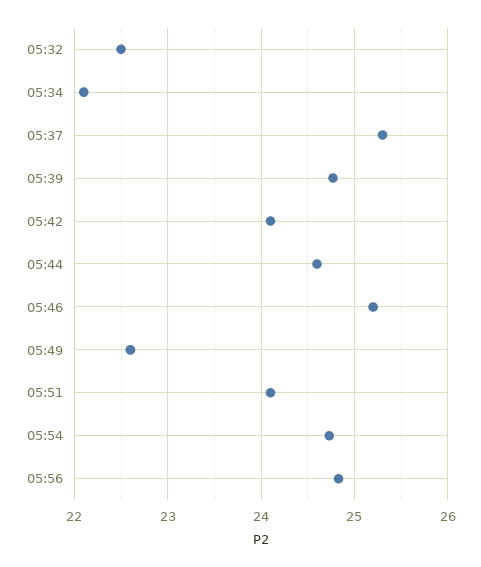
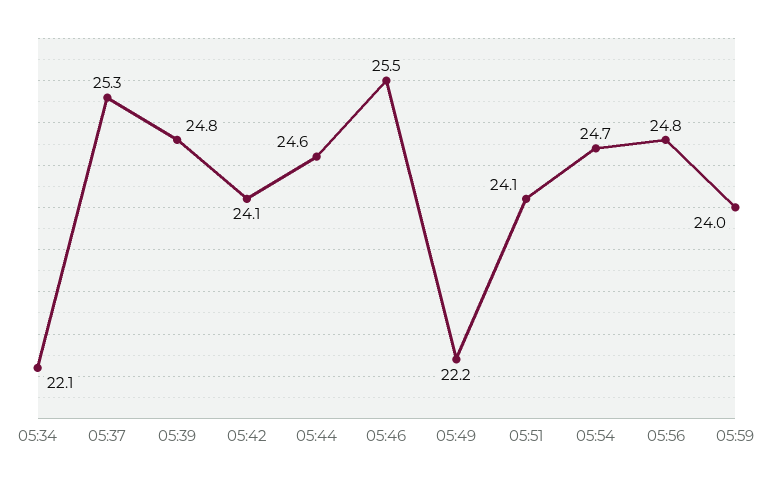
05:32: 22.5 -> none
05:46: 25.2 -> 25.5
05:49: 22.6 -> 22.2
05:59: none -> 24

